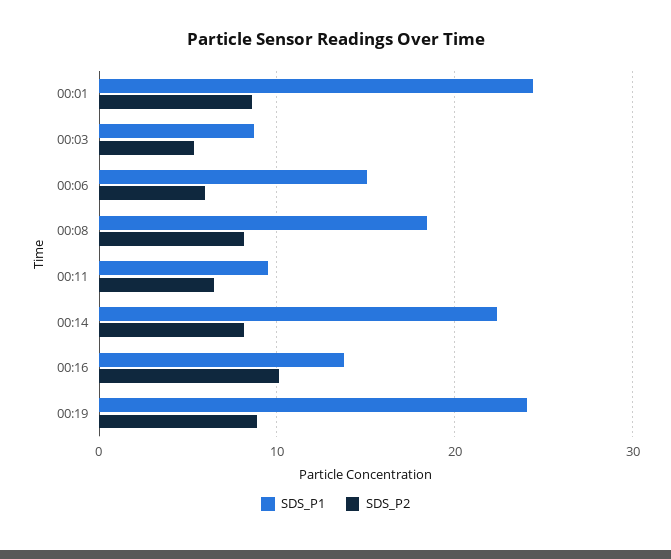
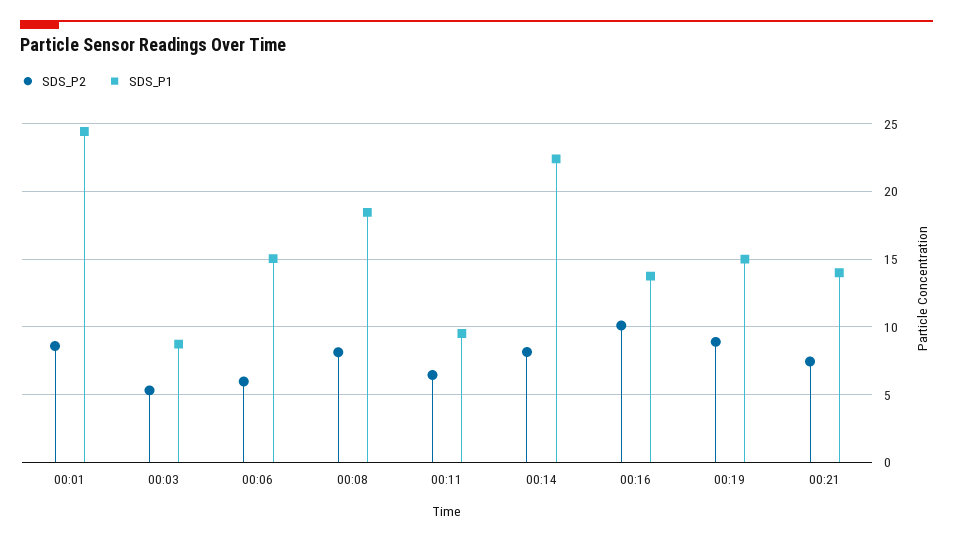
SDS_P1, 00:19: 24 -> 15
SDS_P2, 00:21: none -> 7.5
SDS_P1, 00:21: none -> 14

